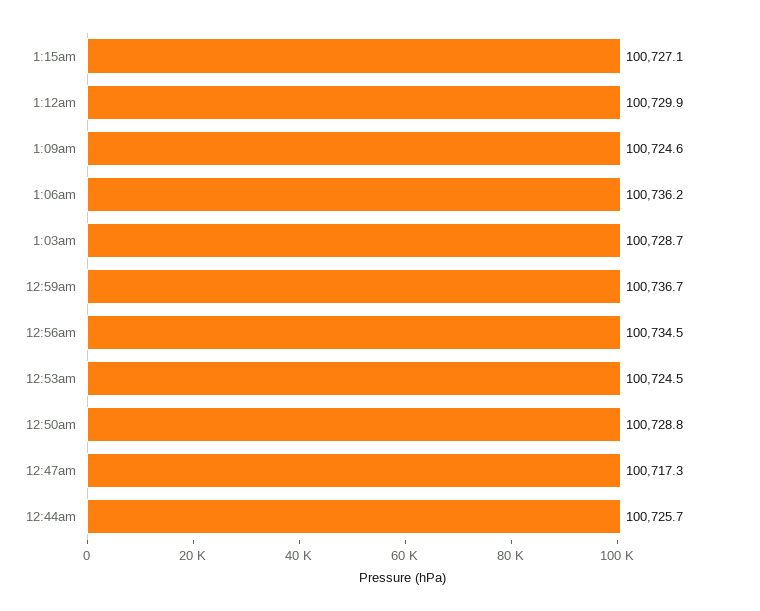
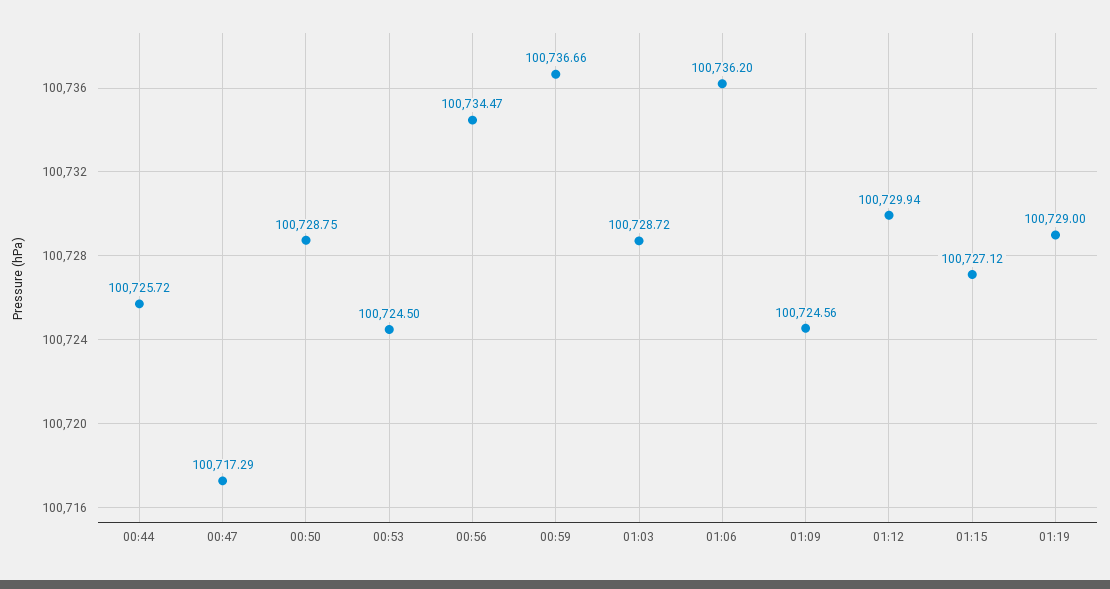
01:19: none -> 100729

